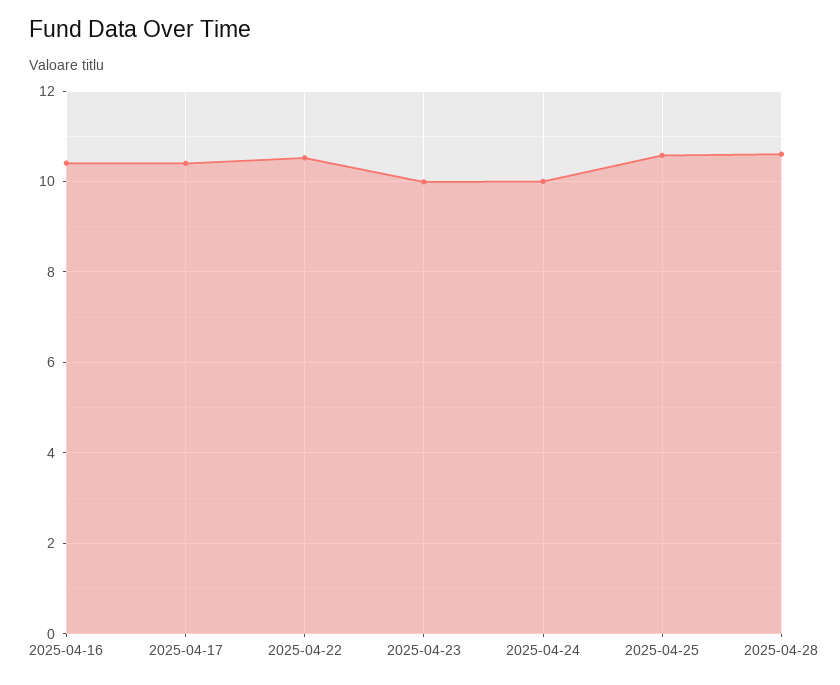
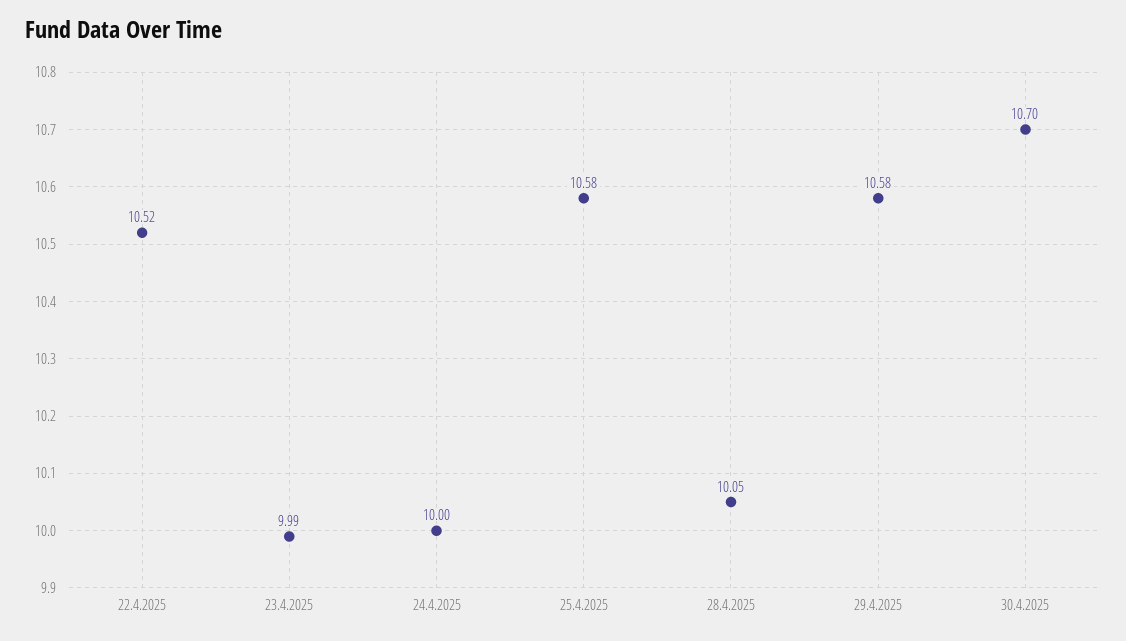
2025-04-16: 10.4 -> none
2025-04-17: 10.4 -> none
2025-04-28: 10.6 -> 10.05
29.4.2025: none -> 10.58
30.4.2025: none -> 10.7

